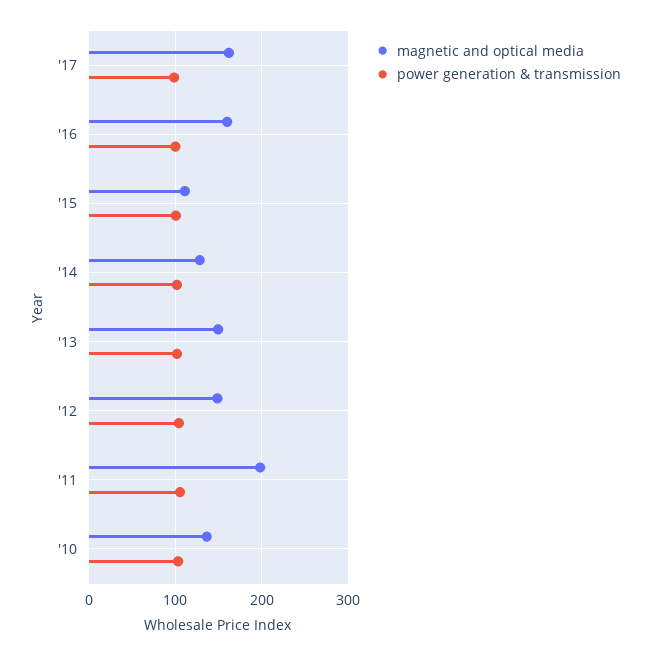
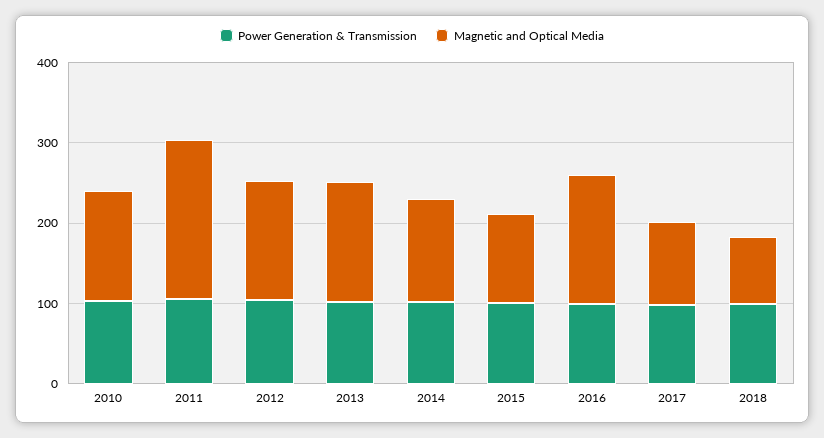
magnetic and optical media, '17: 160 -> 100
power generation & transmission, 2018: none -> 100
magnetic and optical media, 2018: none -> 80

